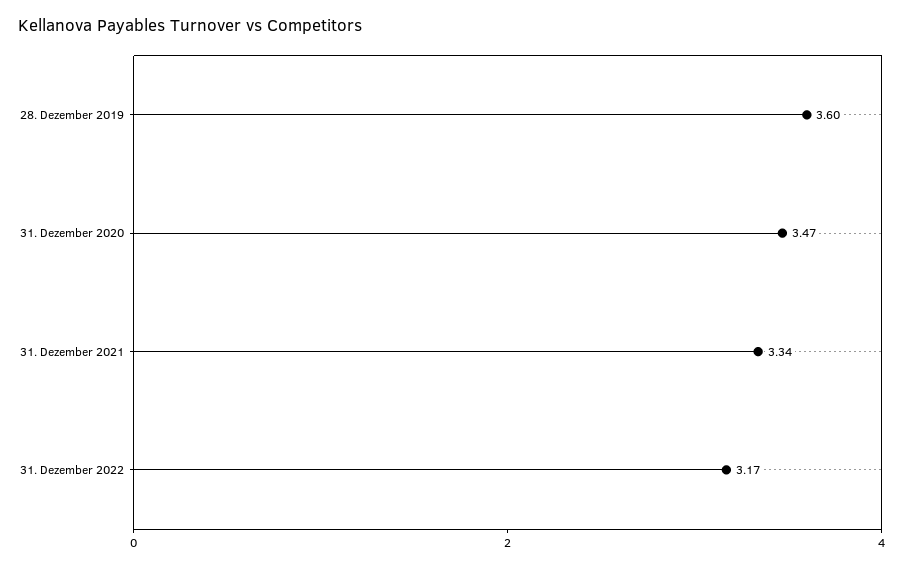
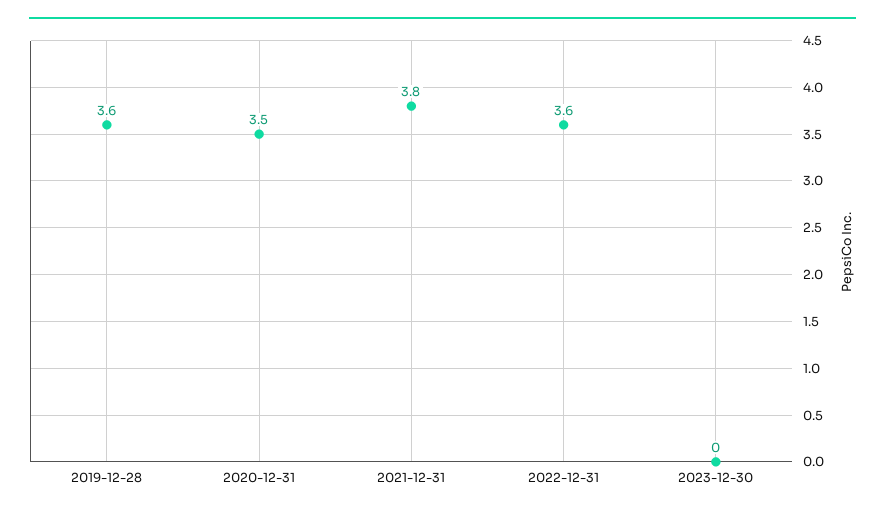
31. Dezember 2021: 3.34 -> 3.8
31. Dezember 2022: 3.17 -> 3.6
2023-12-30: none -> 0

